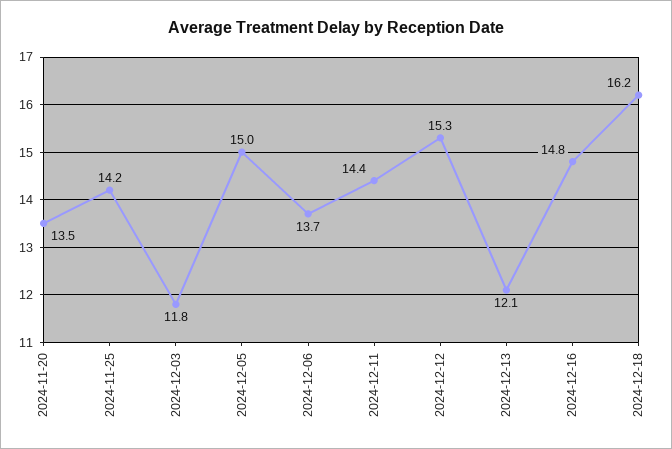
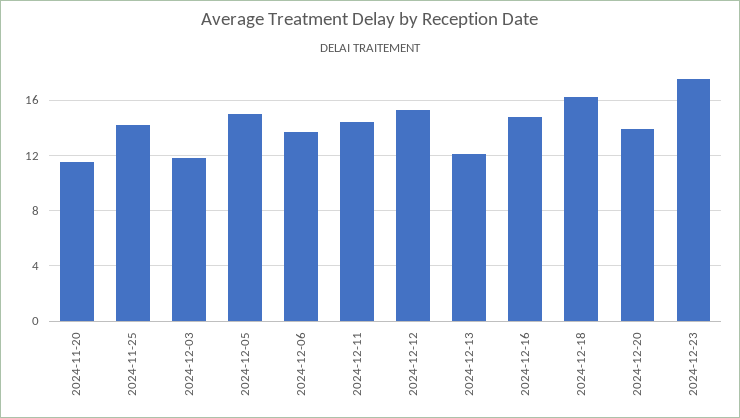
2024-11-20: 13.5 -> 11.5
2024-12-20: none -> 14
2024-12-23: none -> 17.5

